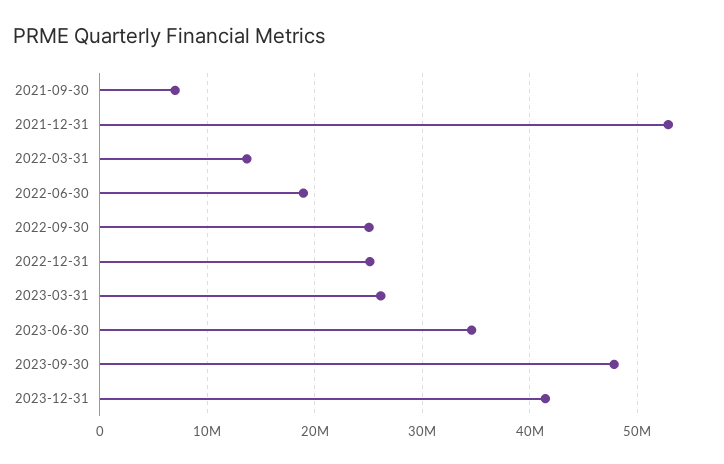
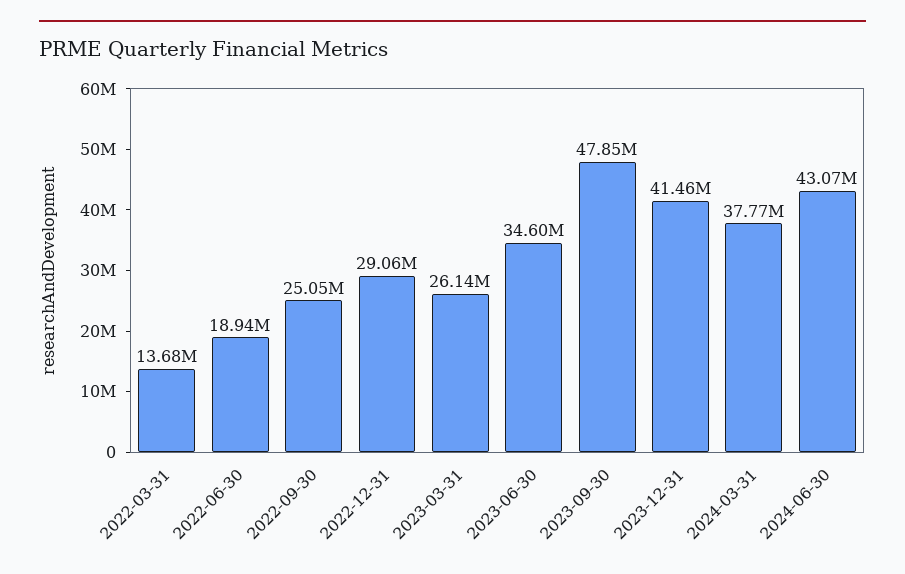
2021-09-30: 7000000 -> none
2021-12-31: 53000000 -> none
2022-12-31: 25000000 -> 29060000
2024-03-31: none -> 37770000
2024-06-30: none -> 43070000

